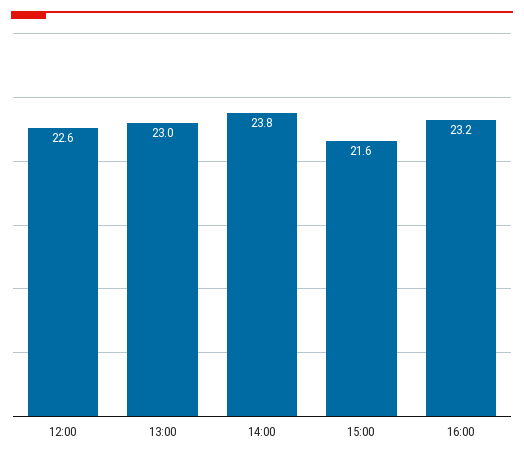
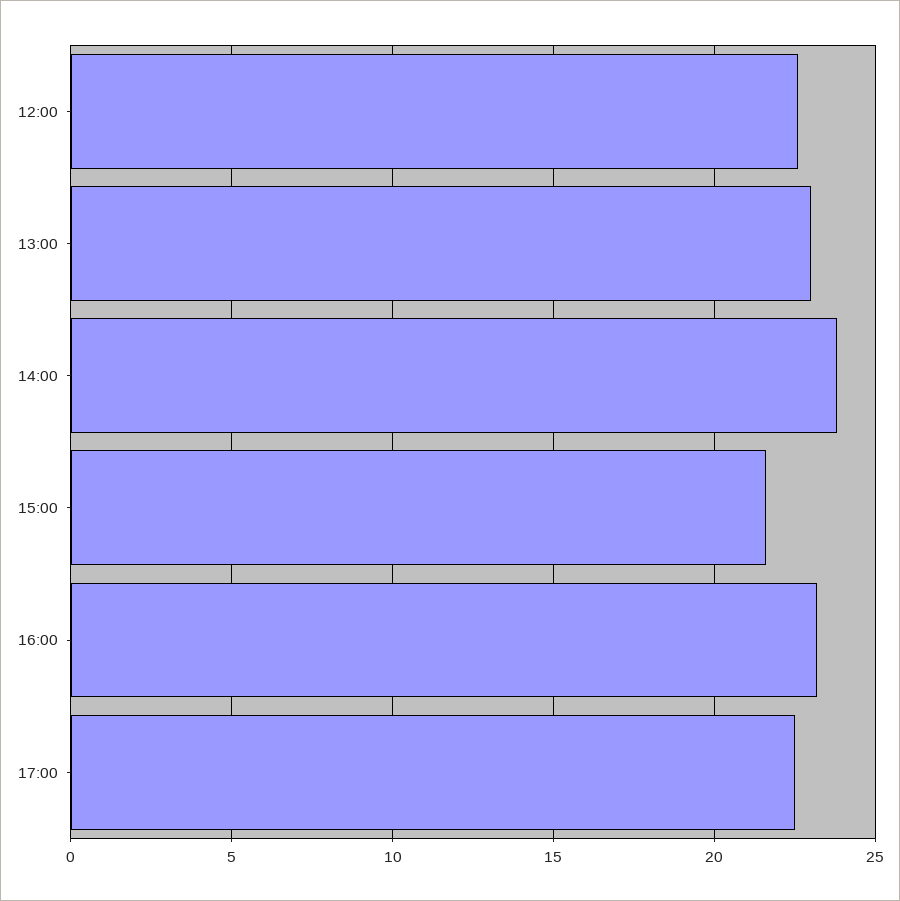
17:00: none -> 22.5

